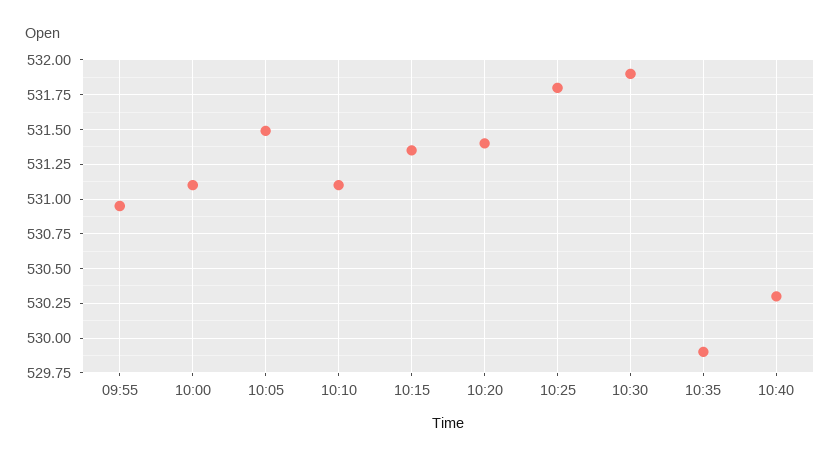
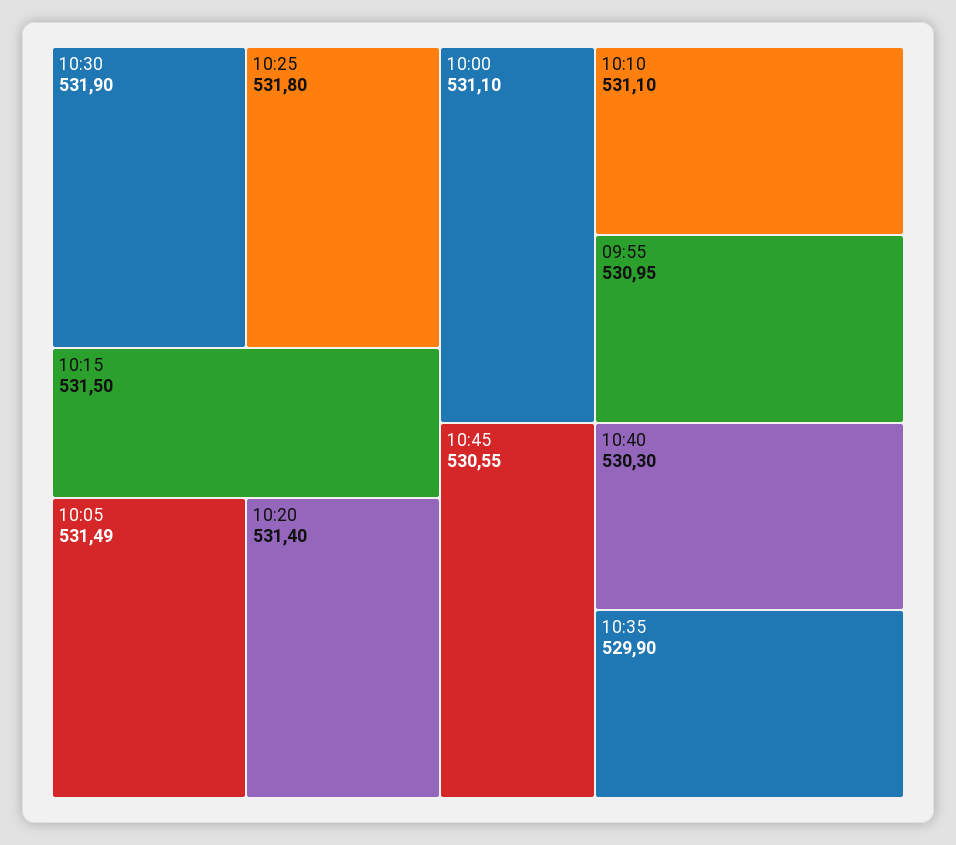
10:15: 531.35 -> 531.5
10:45: none -> 530.55

